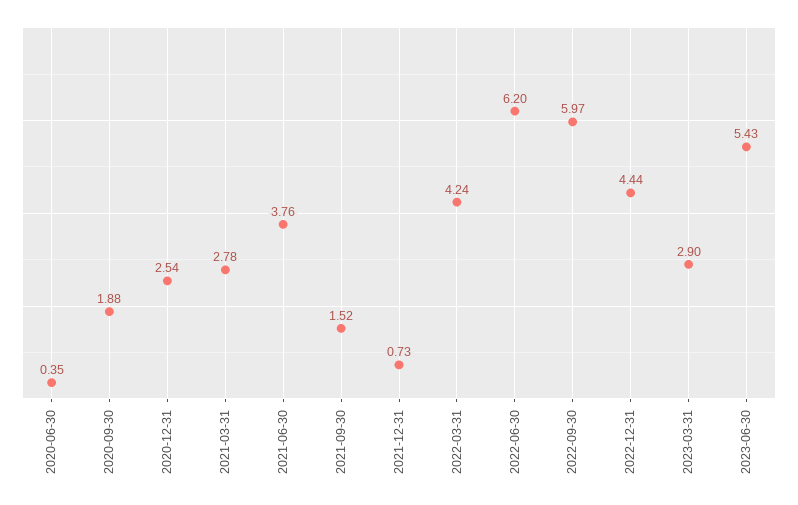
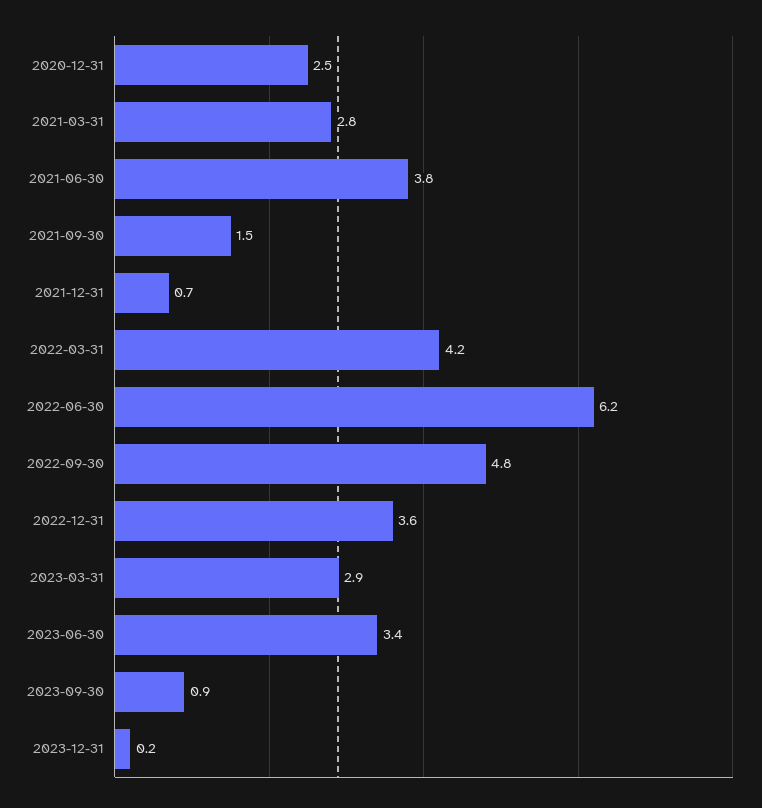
2020-06-30: 0.35 -> none
2020-09-30: 1.88 -> none
2022-09-30: 5.97 -> 4.8
2022-12-31: 4.44 -> 3.6
2023-06-30: 5.43 -> 3.4
2023-09-30: none -> 0.9
2023-12-31: none -> 0.2

